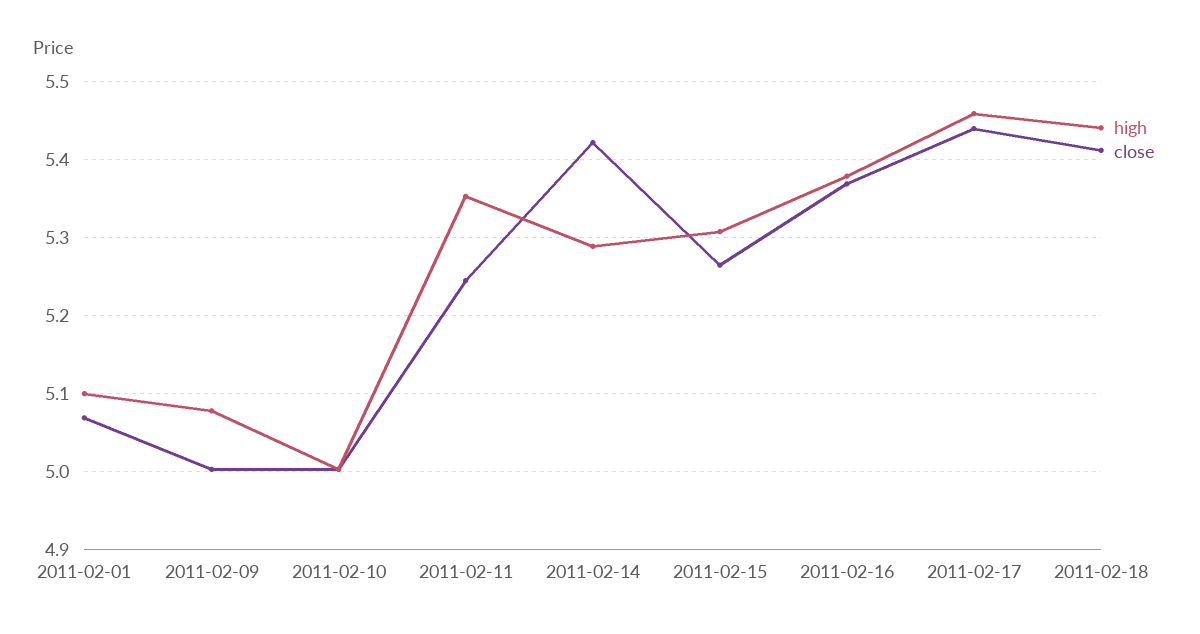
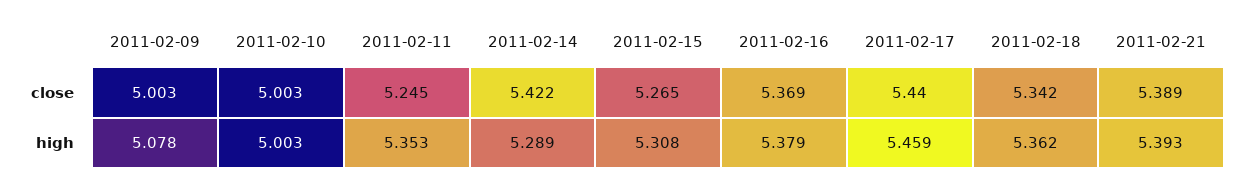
high, 2011-02-01: 5.1 -> none
close, 2011-02-01: 5.07 -> none
high, 2011-02-18: 5.44 -> 5.362
close, 2011-02-18: 5.41 -> 5.342
close, 2011-02-21: none -> 5.389
high, 2011-02-21: none -> 5.393

